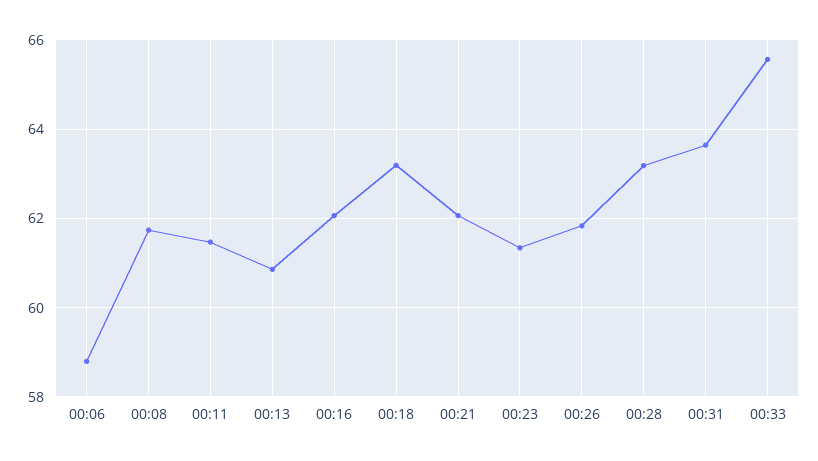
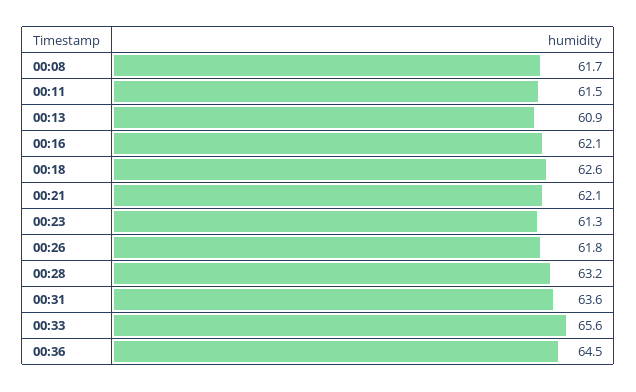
00:06: 58.8 -> none
00:18: 63.2 -> 62.6
00:36: none -> 64.5

